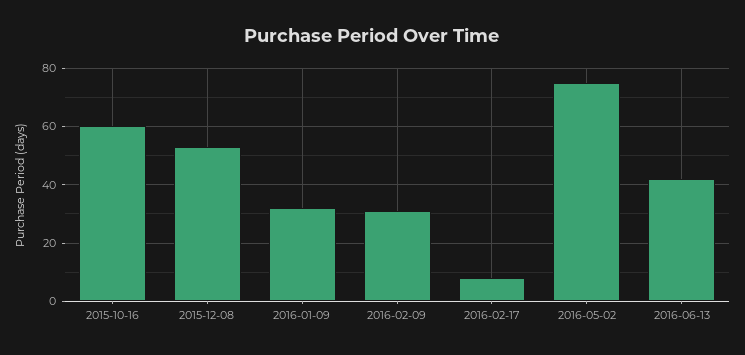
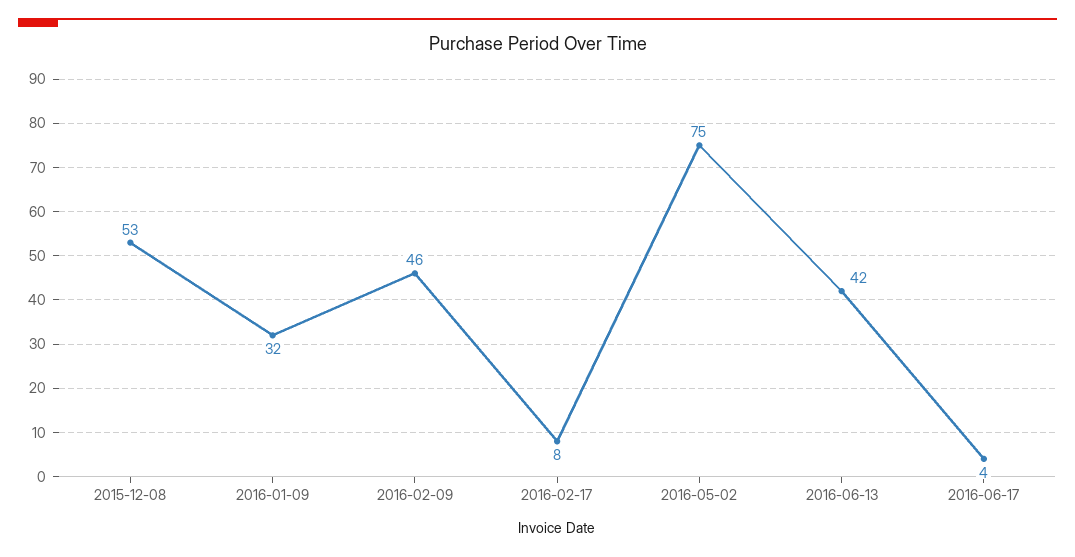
2015-10-16: 60 -> none
2016-02-09: 30 -> 46
2016-06-17: none -> 4

